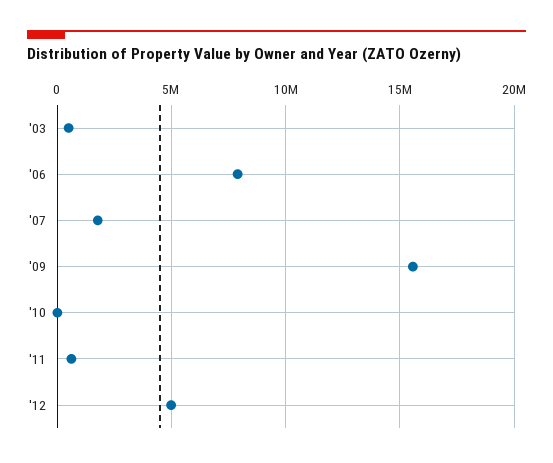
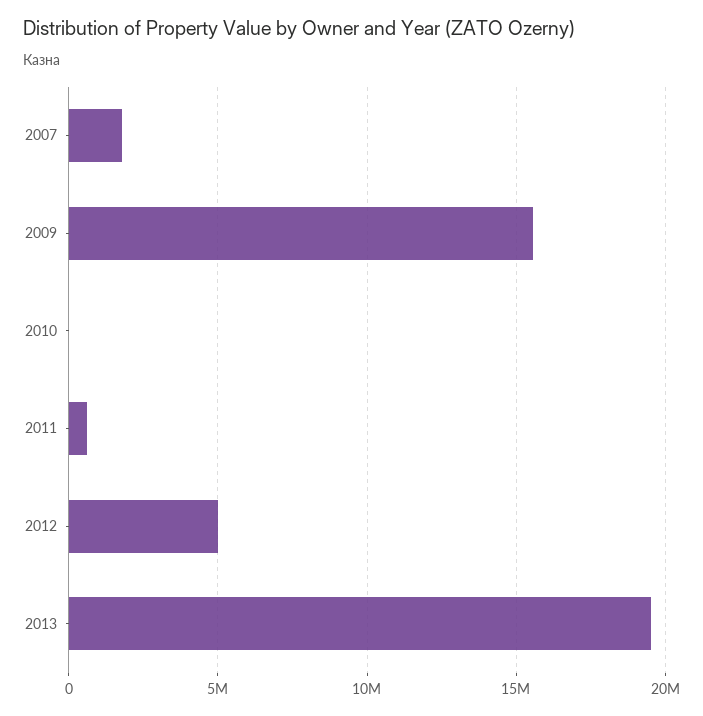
'03: 500000 -> none
'06: 8000000 -> none
2013: none -> 19500000

